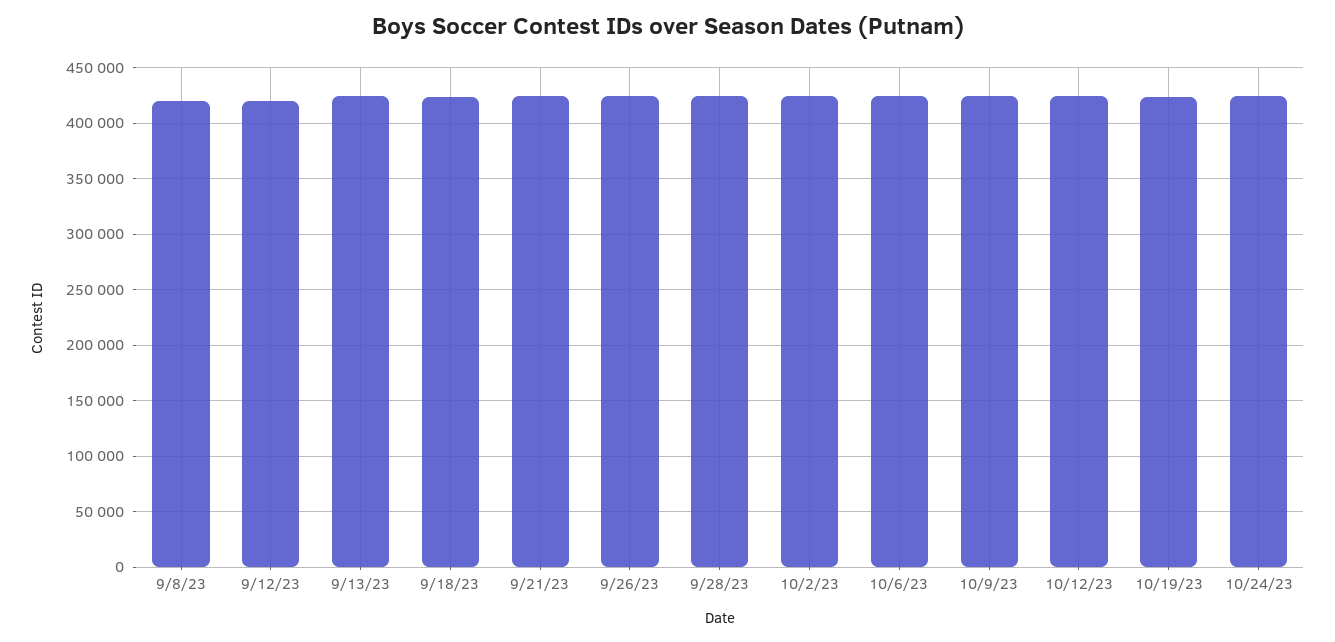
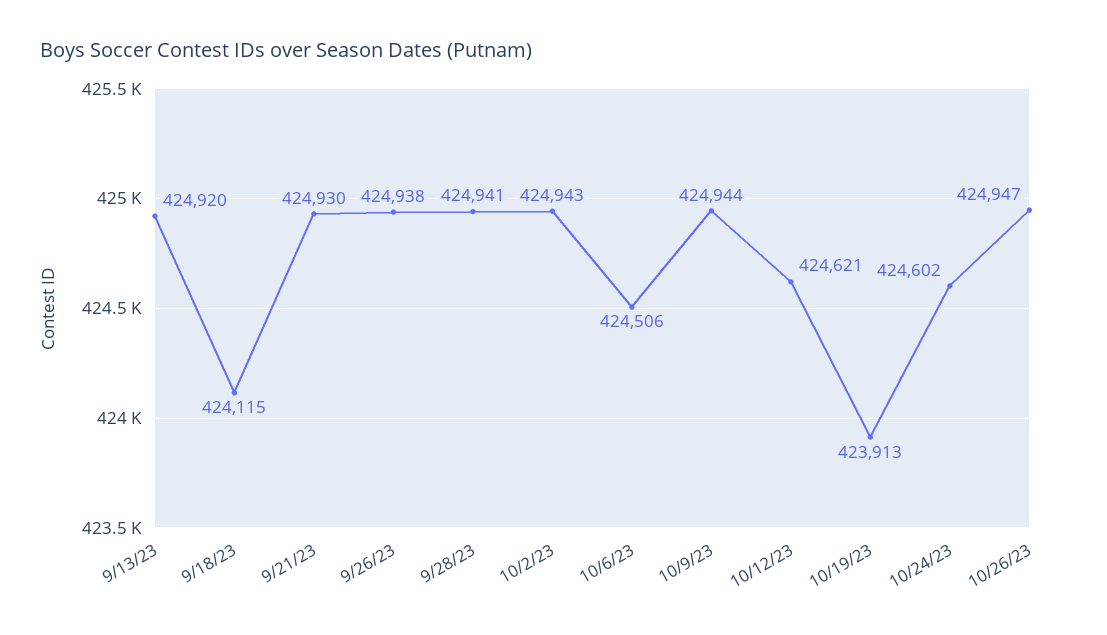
9/8/23: 420000 -> none
9/12/23: 420000 -> none
10/26/23: none -> 424947

